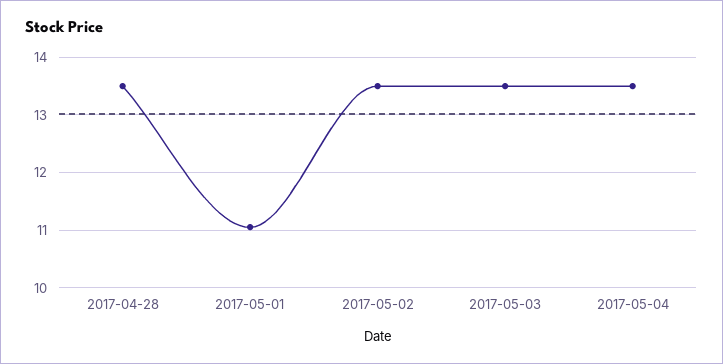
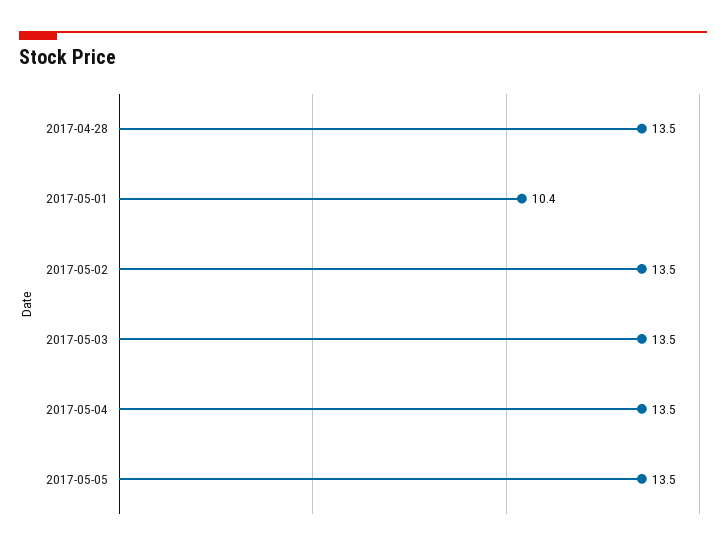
2017-05-01: 11 -> 10.4
2017-05-05: none -> 13.5

